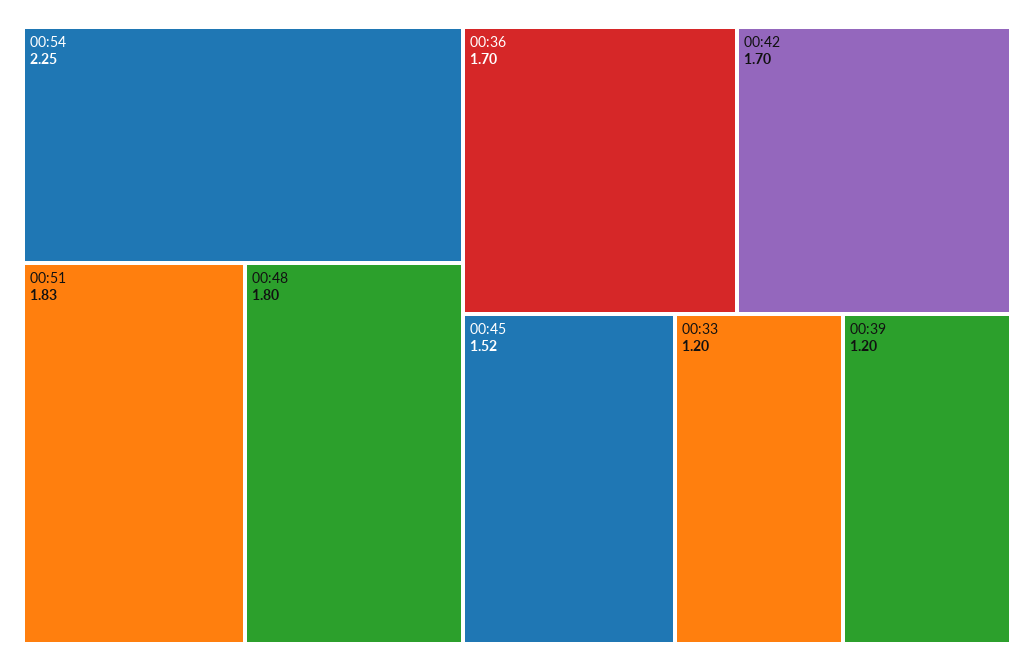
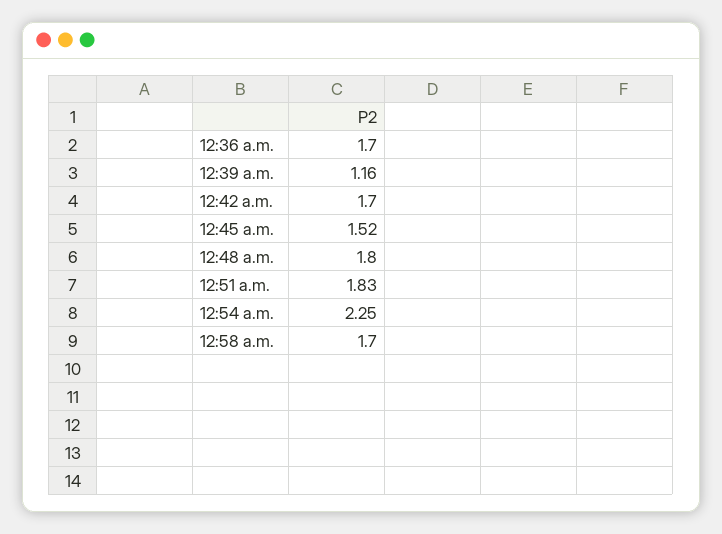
00:33: 1.2 -> none
00:39: 1.2 -> 1.16
12:58 a.m.: none -> 1.7

